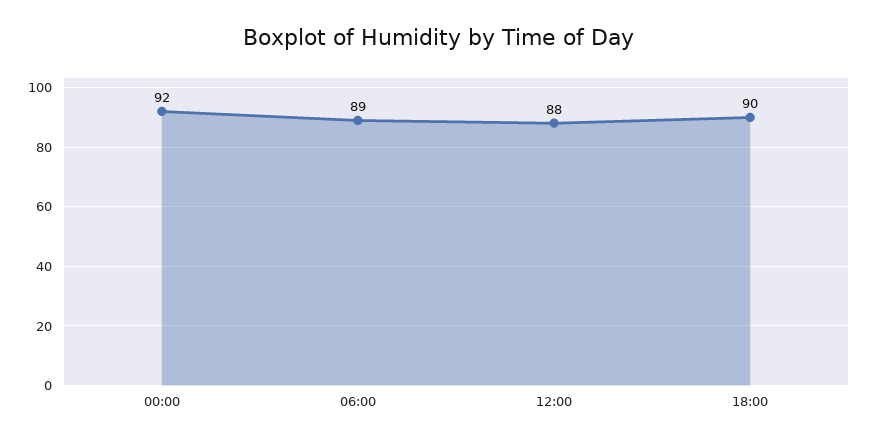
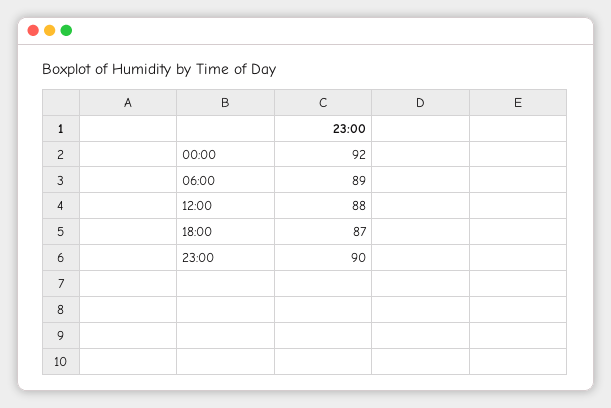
18:00: 90 -> 87
23:00: none -> 90

